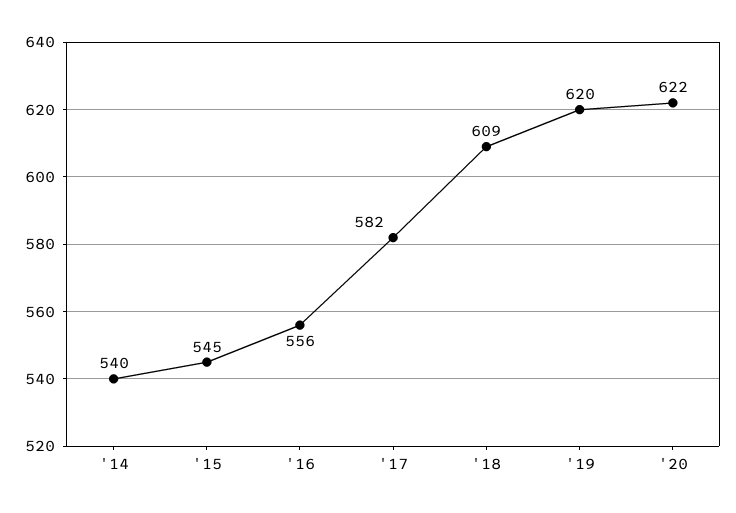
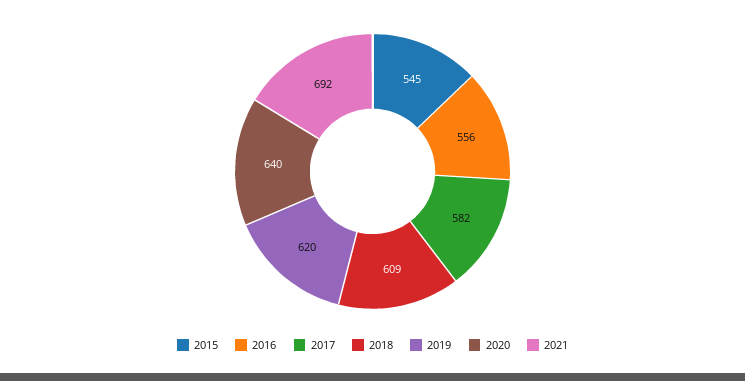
'14: 540 -> none
'20: 622 -> 640
2021: none -> 692

